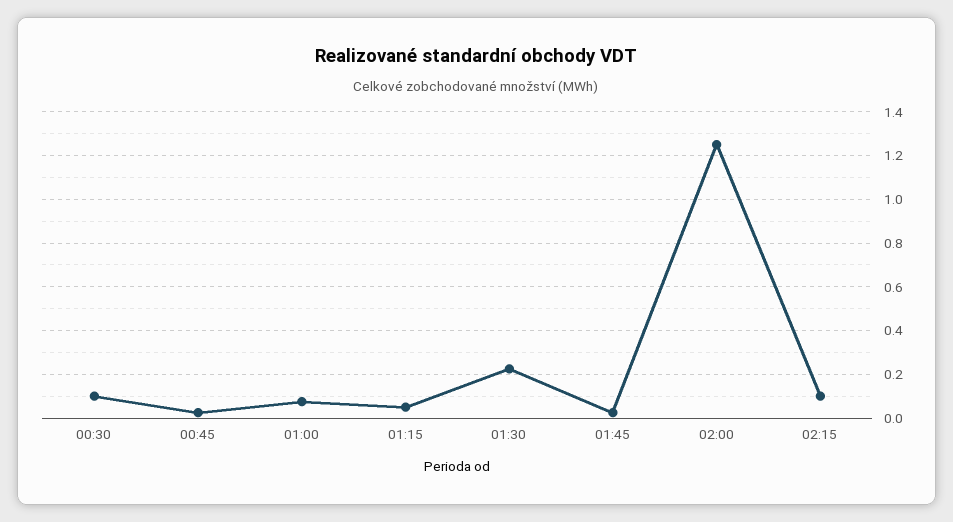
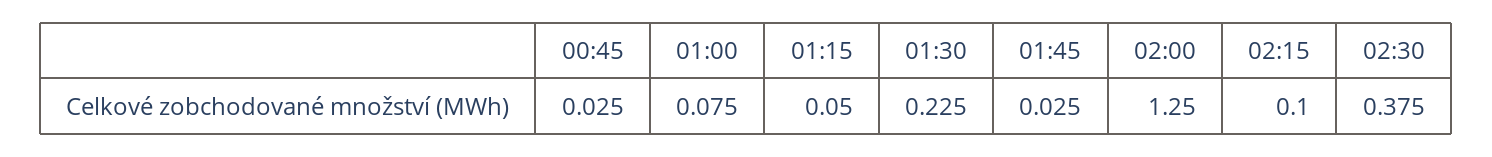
00:30: 0.1 -> none
02:30: none -> 0.375

